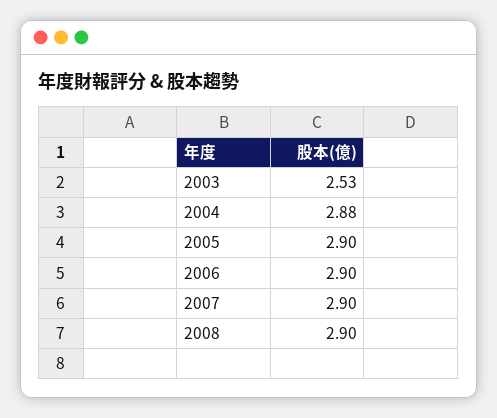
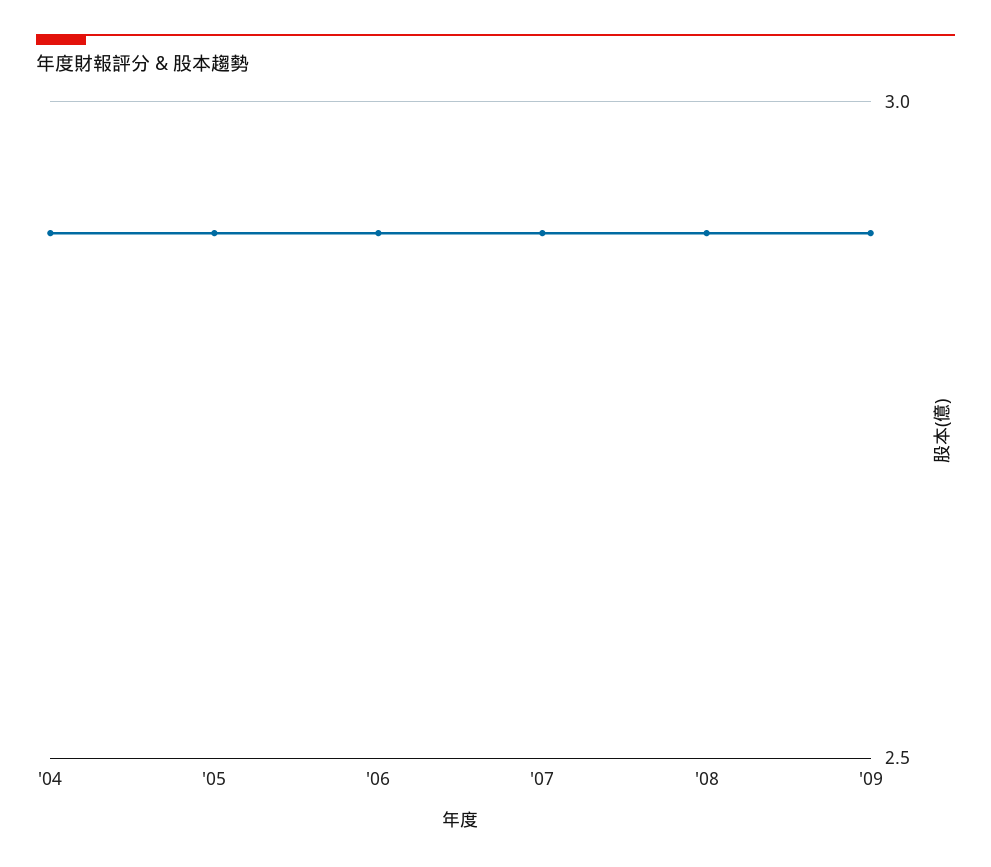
2003: 2.53 -> none
2004: 2.88 -> 2.9
'09: none -> 2.9

